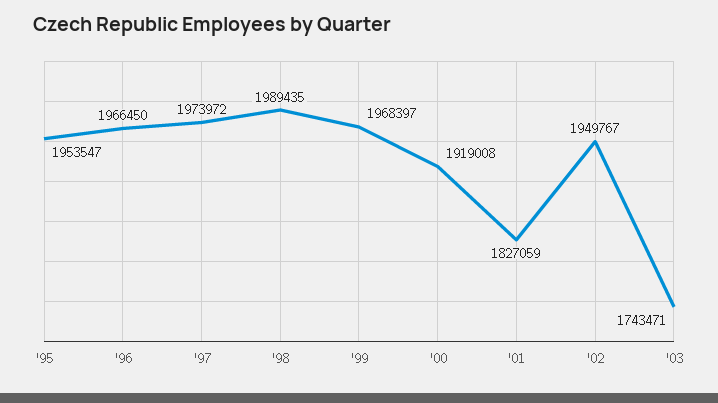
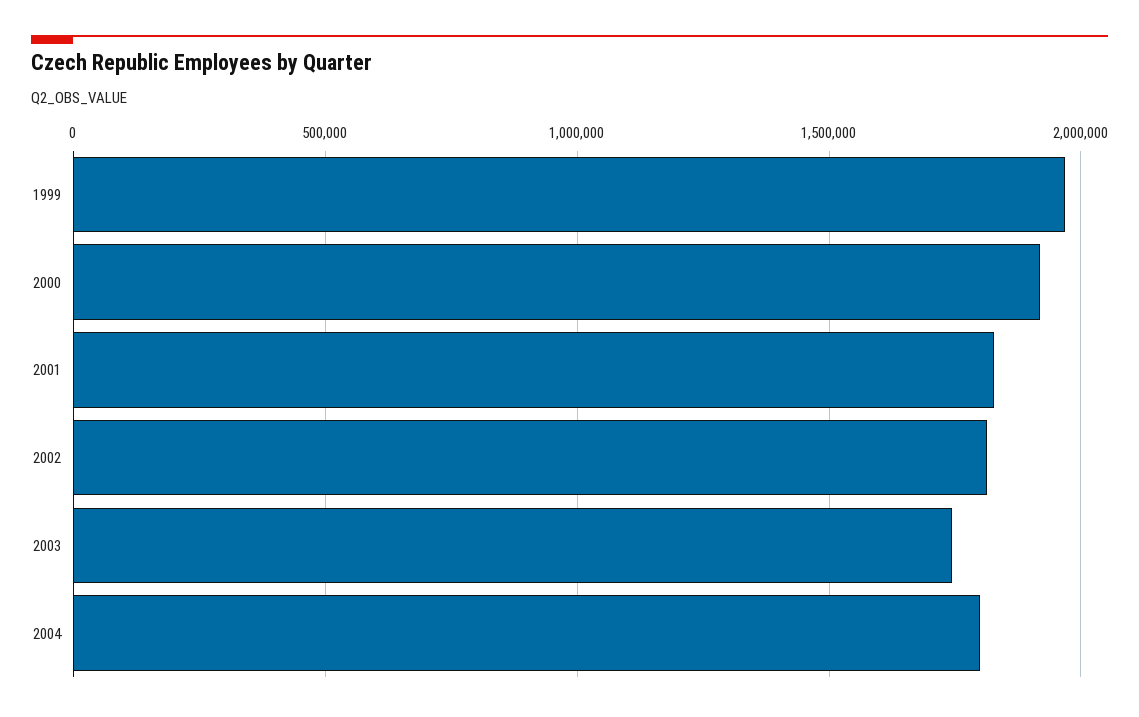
'95: 1953547 -> none
'96: 1966450 -> none
'97: 1973972 -> none
'98: 1989435 -> none
'02: 1949767 -> 1800000
2004: none -> 1800000

